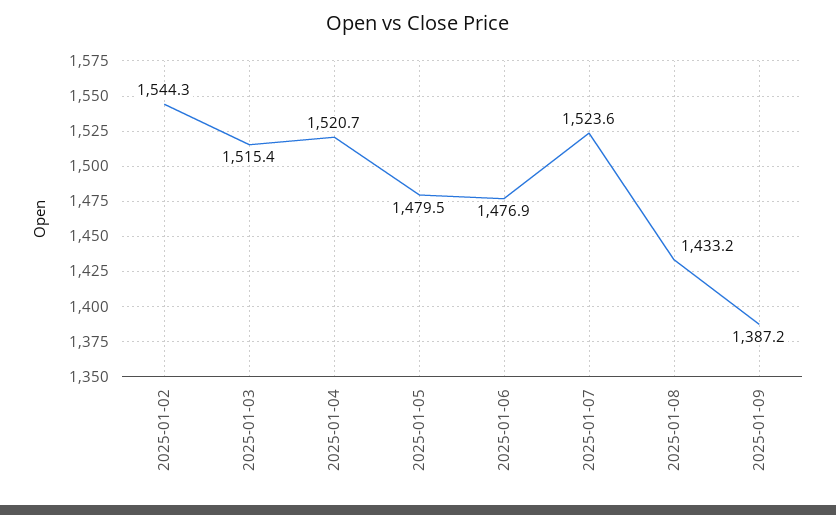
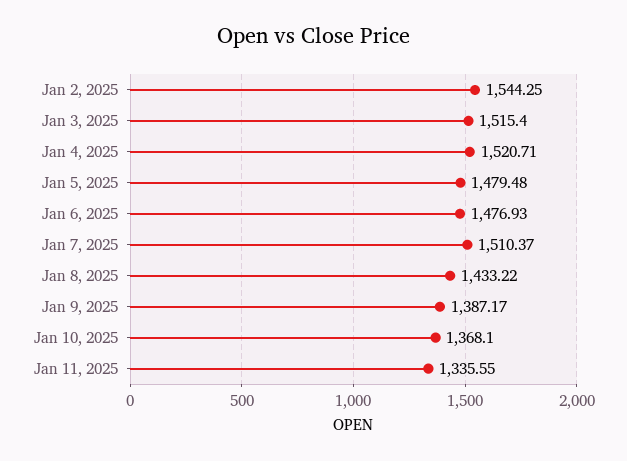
2025-01-07: 1523.6 -> 1510.37
Jan 10, 2025: none -> 1368.1
Jan 11, 2025: none -> 1335.55

